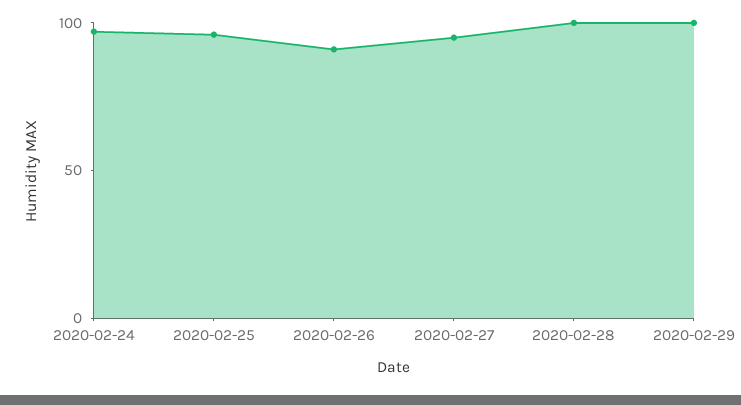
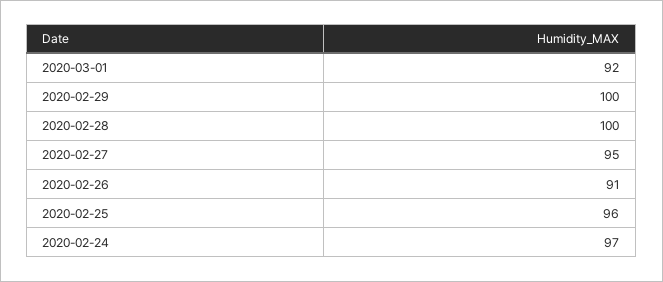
2020-03-01: none -> 92

